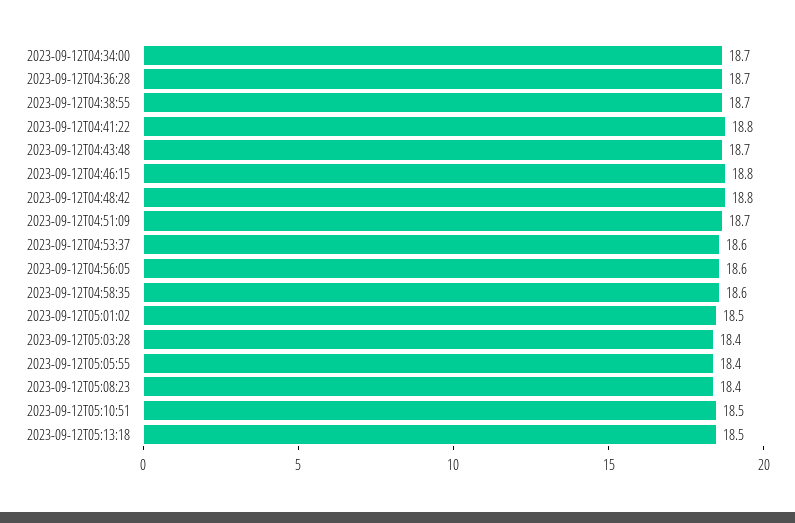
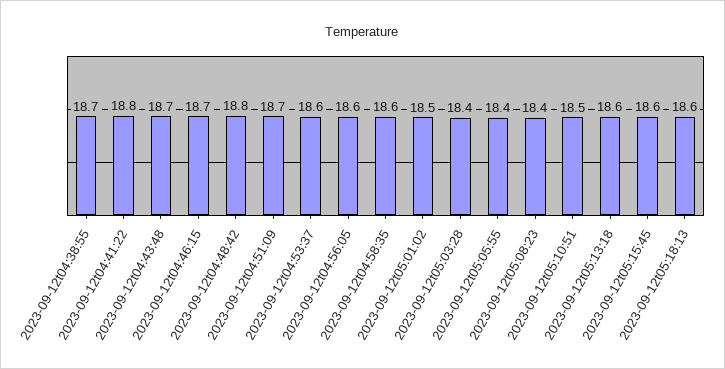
2023-09-12T04:34:00: 18.7 -> none
2023-09-12T04:36:28: 18.7 -> none
2023-09-12T04:46:15: 18.8 -> 18.7
2023-09-12T05:13:18: 18.5 -> 18.6
2023-09-12t05:15:45: none -> 18.6
2023-09-12t05:18:13: none -> 18.6

